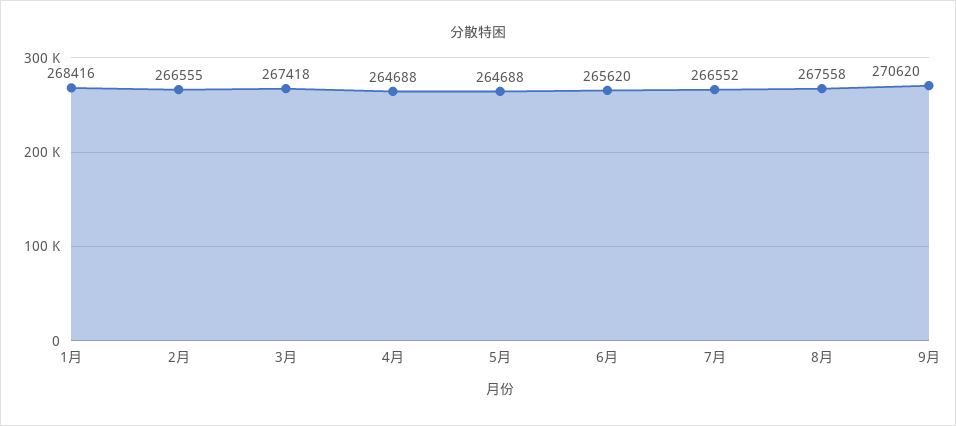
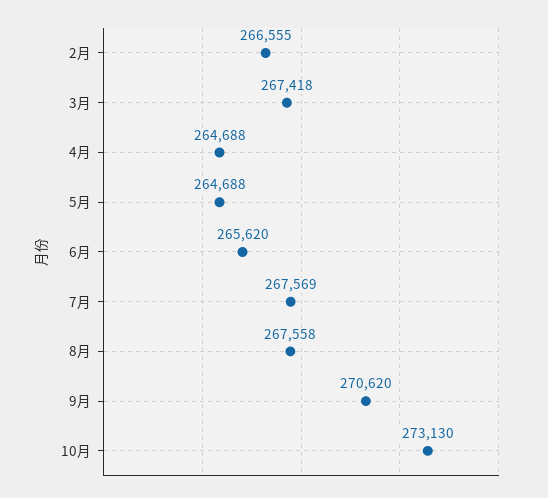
1月: 268416 -> none
7月: 266552 -> 267569
10月: none -> 273130

